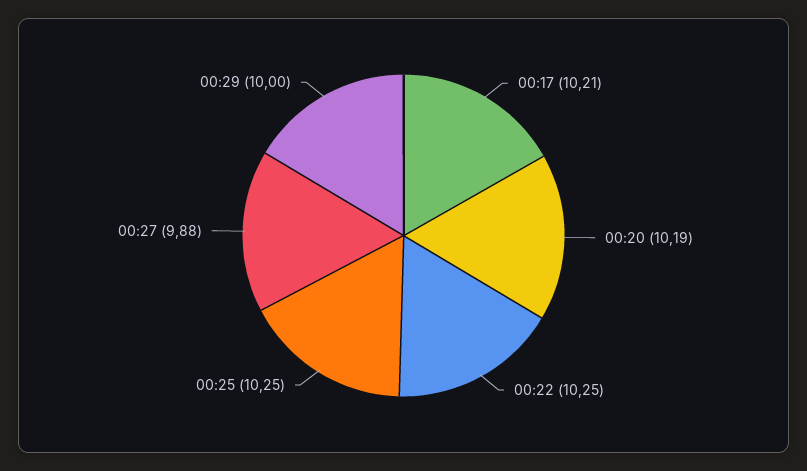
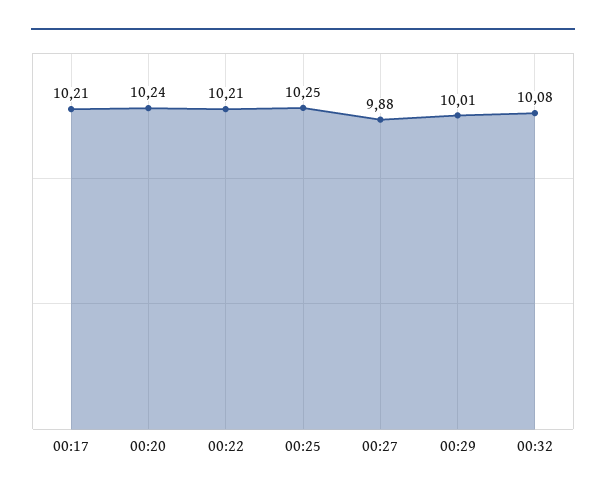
00:20: 10.19 -> 10.24
00:22: 10.25 -> 10.21
00:29: 10 -> 10.01
00:32: none -> 10.08

